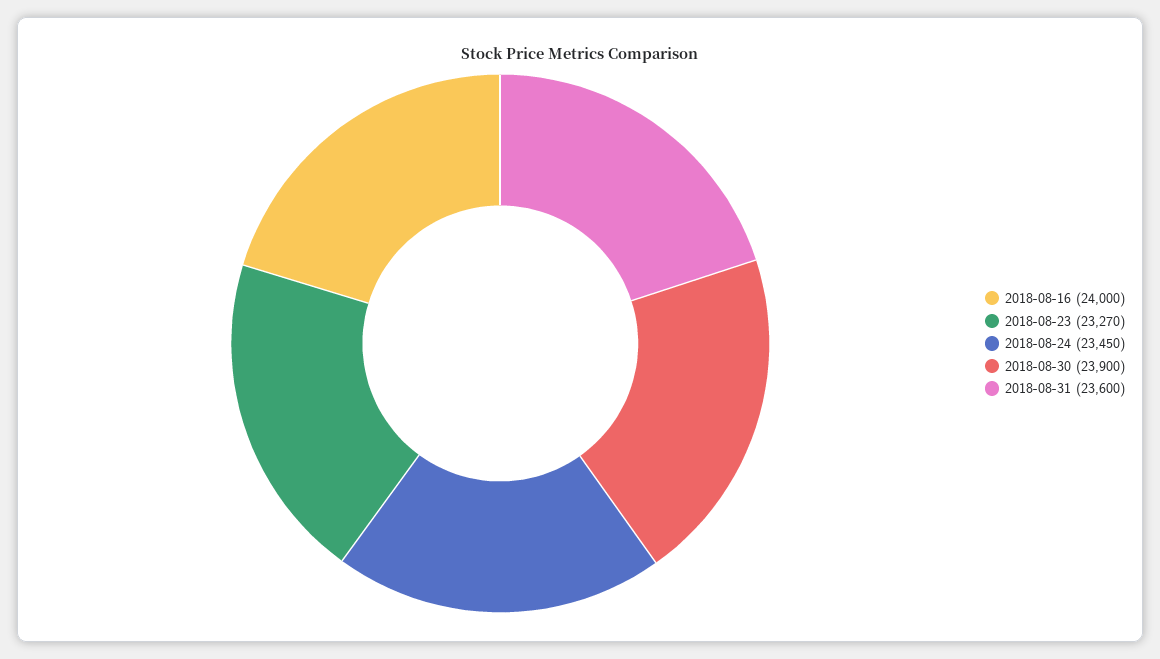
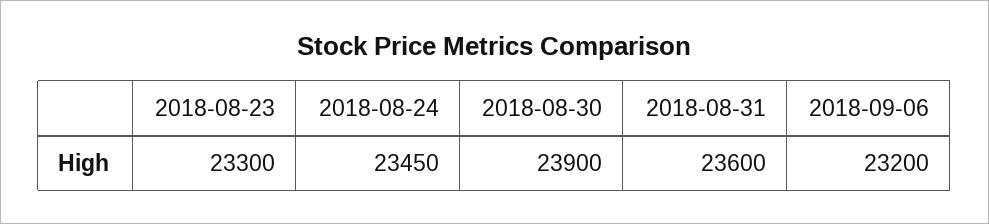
2018-08-16: 24000 -> none
2018-08-23: 23270 -> 23300
2018-09-06: none -> 23200

